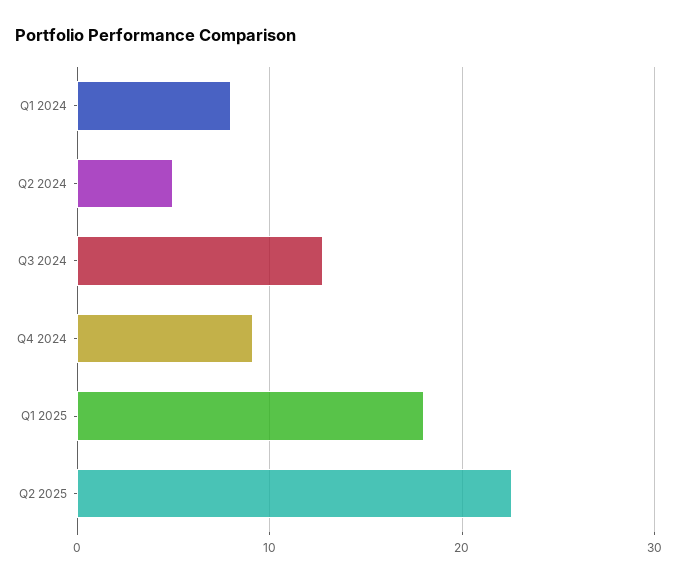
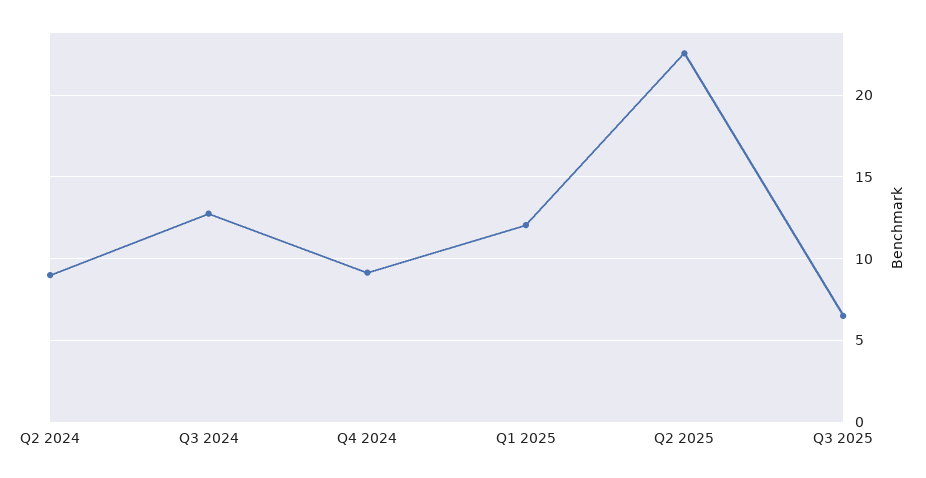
Q1 2024: 8 -> none
Q2 2024: 5 -> 9
Q1 2025: 18 -> 12
Q3 2025: none -> 6.5

